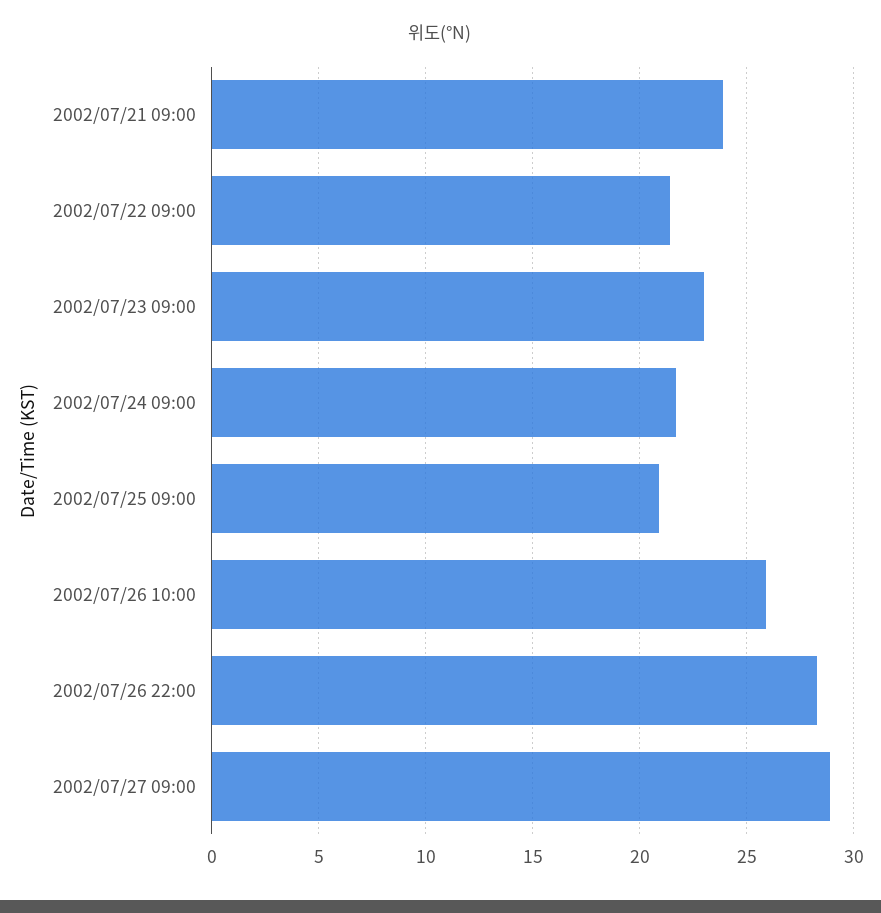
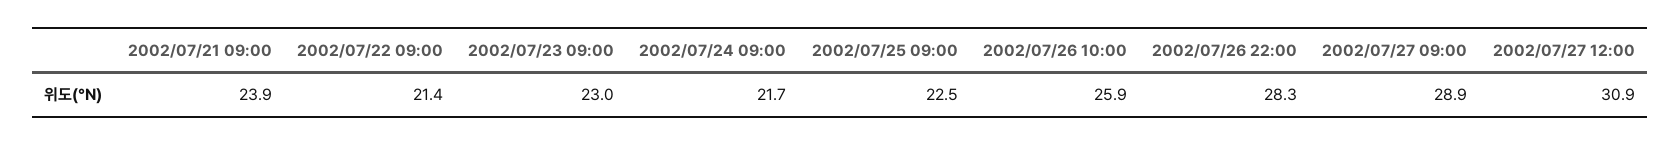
2002/07/25 09:00: 21 -> 22.5
2002/07/27 12:00: none -> 30.9

